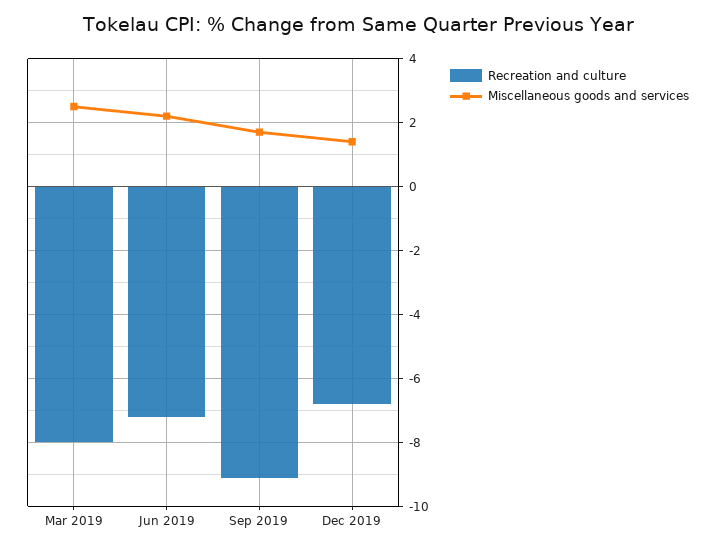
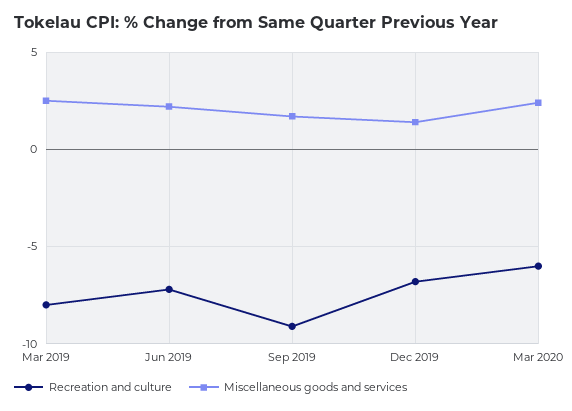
Recreation and culture, Mar 2020: none -> -6
Miscellaneous goods and services, Mar 2020: none -> 2.5

